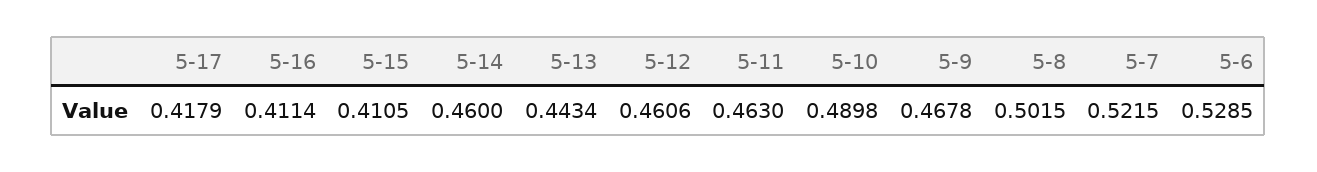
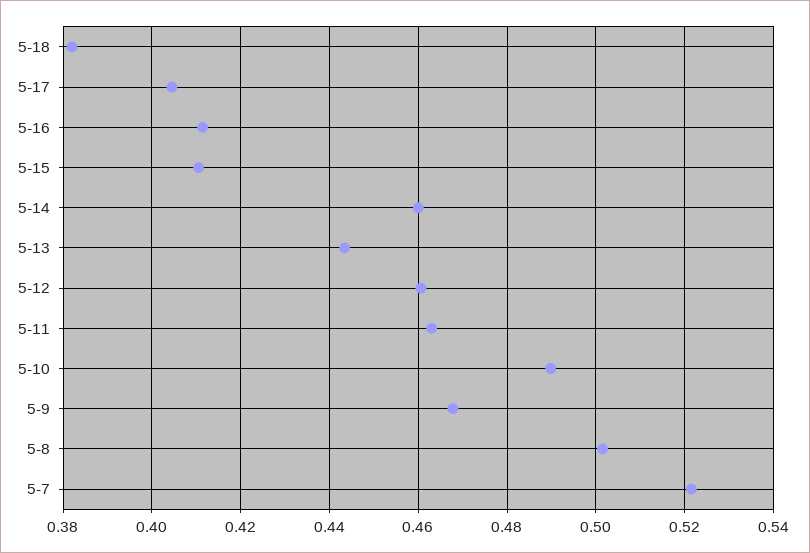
5-17: 0.4179 -> 0.404
5-6: 0.5285 -> none
5-18: none -> 0.382

